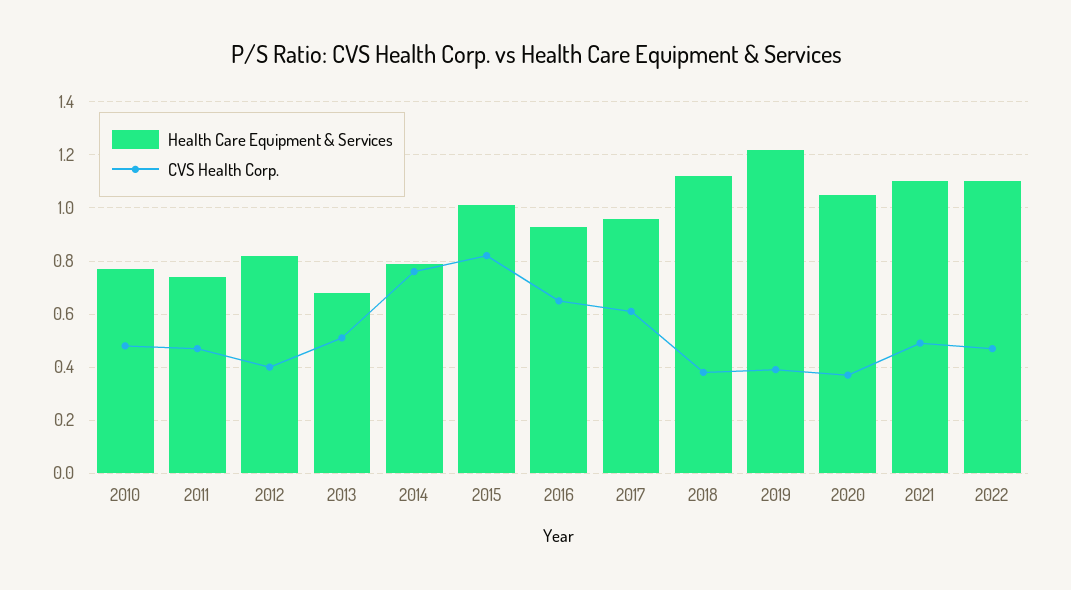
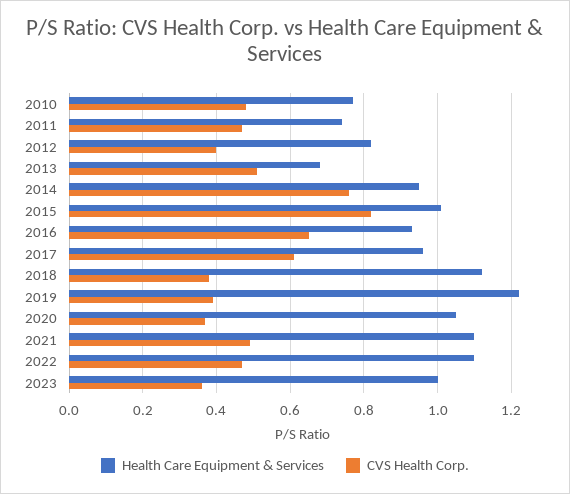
Health Care Equipment & Services, 2014: 0.8 -> 0.95
Health Care Equipment & Services, 2023: none -> 1
CVS Health Corp., 2023: none -> 0.35

